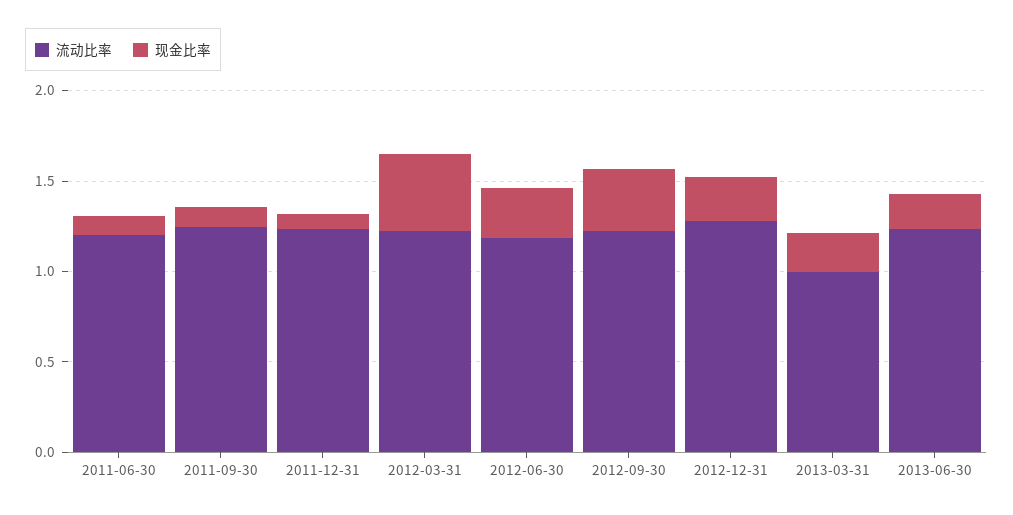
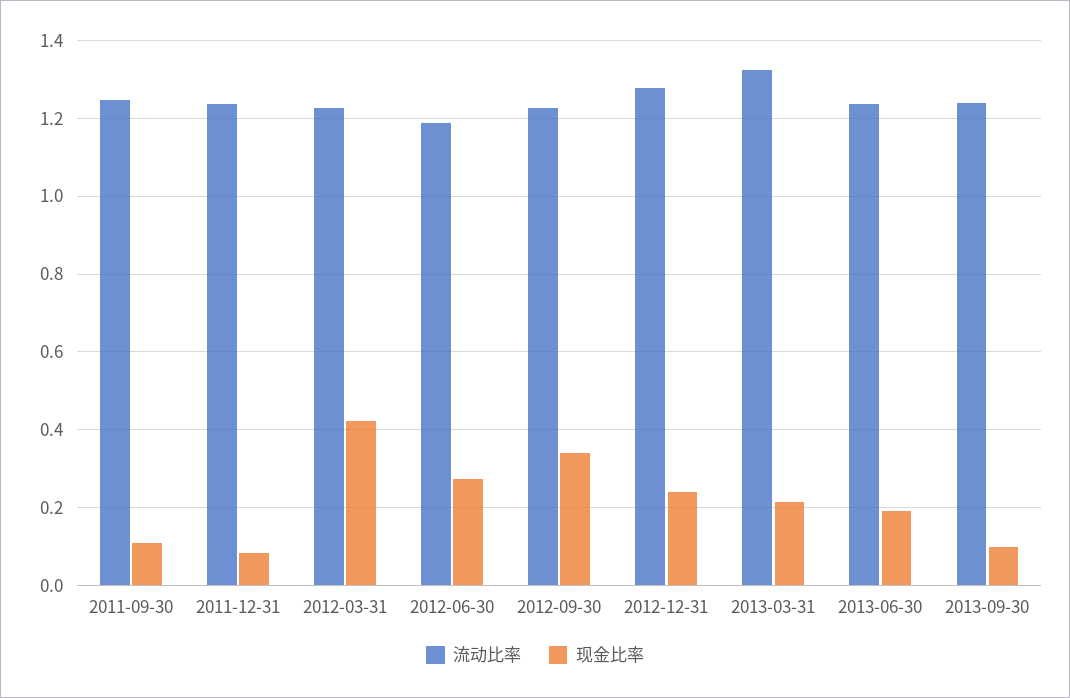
流动比率, 2011-06-30: 1.2 -> none
现金比率, 2011-06-30: 0.1 -> none
流动比率, 2013-03-31: 1 -> 1.32
流动比率, 2013-09-30: none -> 1.24
现金比率, 2013-09-30: none -> 0.1

